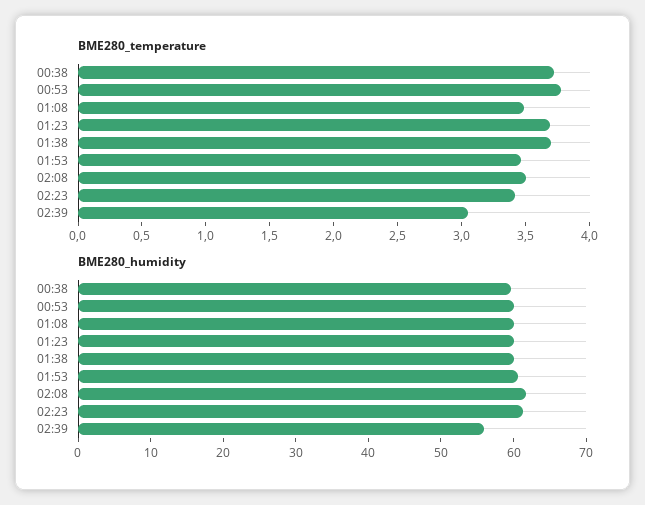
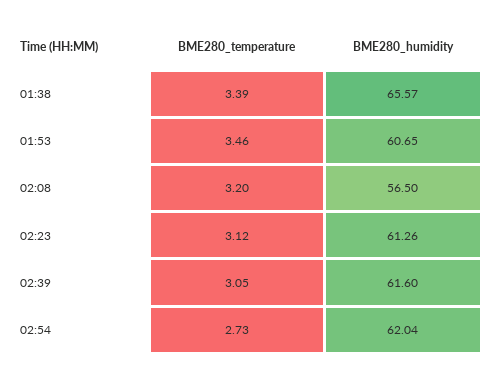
BME280_temperature, 00:38: 3.7 -> none
BME280_temperature, 00:53: 3.8 -> none
BME280_temperature, 01:08: 3.5 -> none
BME280_temperature, 01:23: 3.7 -> none
BME280_temperature, 01:38: 3.7 -> 3.39
BME280_temperature, 02:08: 3.5 -> 3.2
BME280_temperature, 02:23: 3.4 -> 3.12
BME280_humidity, 00:38: 60 -> none
BME280_humidity, 00:53: 60 -> none
BME280_humidity, 01:08: 60 -> none
BME280_humidity, 01:23: 60 -> none
BME280_humidity, 01:38: 60 -> 65.57
BME280_humidity, 02:08: 62 -> 56.5
BME280_humidity, 02:39: 56 -> 61.6
BME280_temperature, 02:54: none -> 2.73
BME280_humidity, 02:54: none -> 62.04

